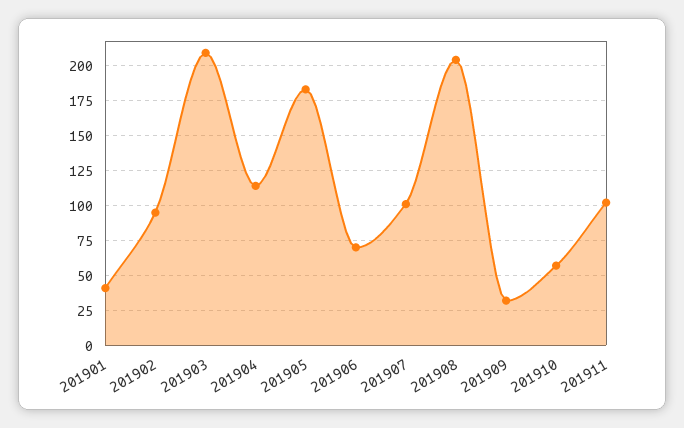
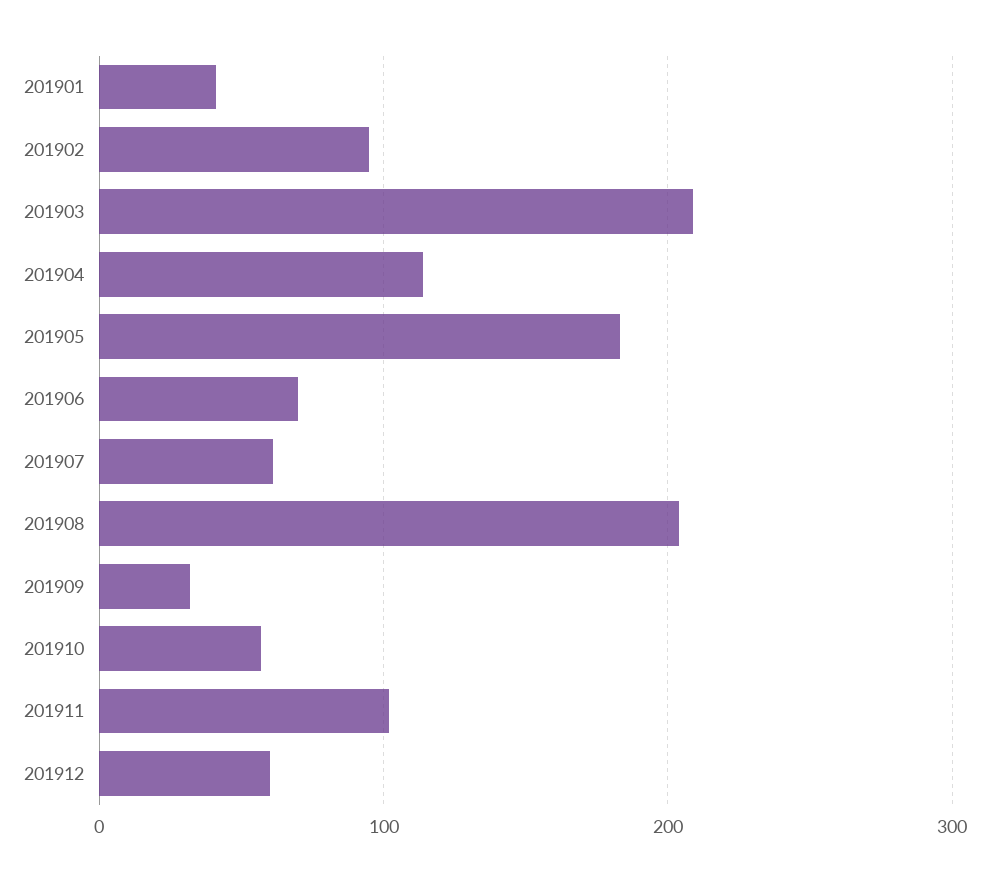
201907: 100 -> 60
201912: none -> 60

